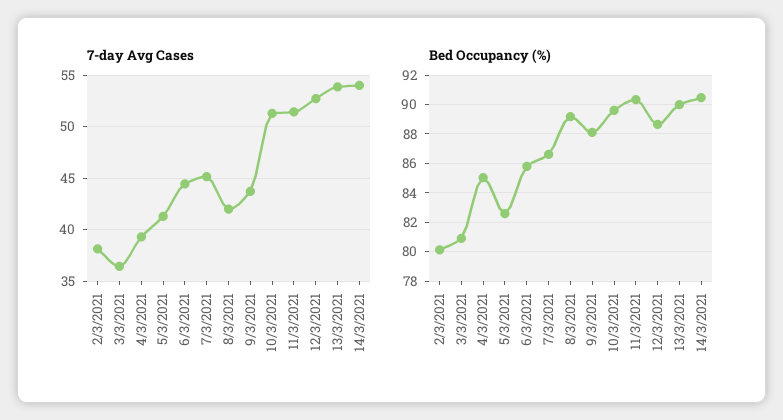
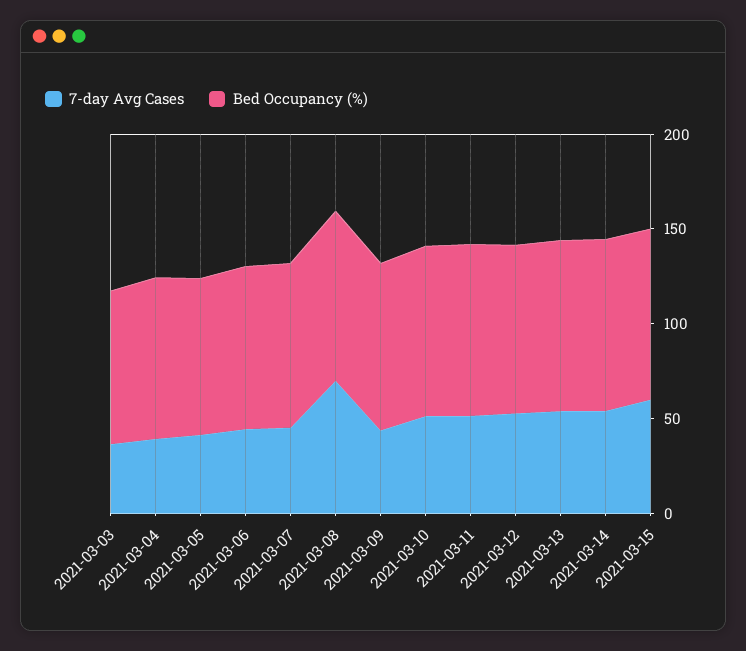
7-day Avg Cases, 2/3/2021: 38 -> none
7-day Avg Cases, 8/3/2021: 42 -> 70
Bed Occupancy (%), 2/3/2021: 80 -> none
7-day Avg Cases, 2021-03-15: none -> 60
Bed Occupancy (%), 2021-03-15: none -> 90

